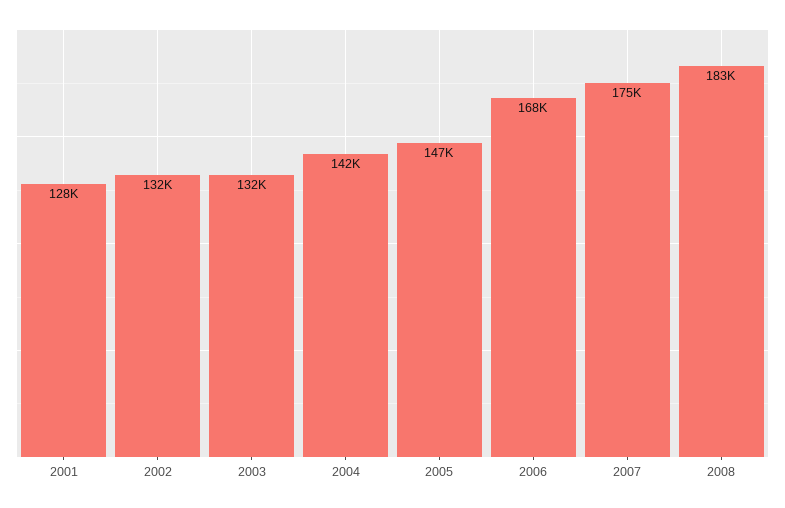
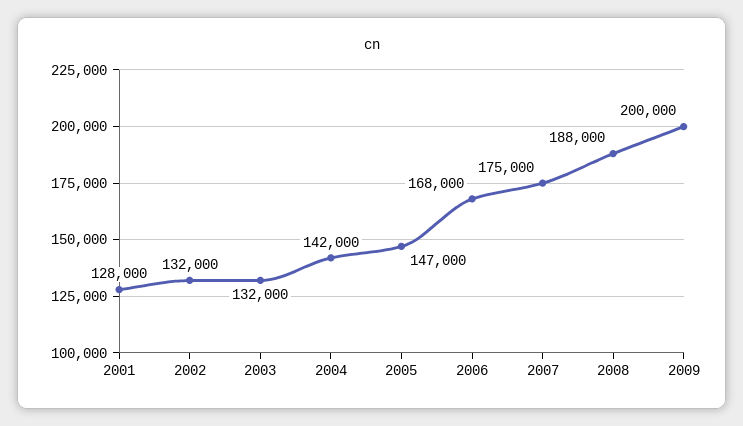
2008: 183000 -> 188000
2009: none -> 200000

